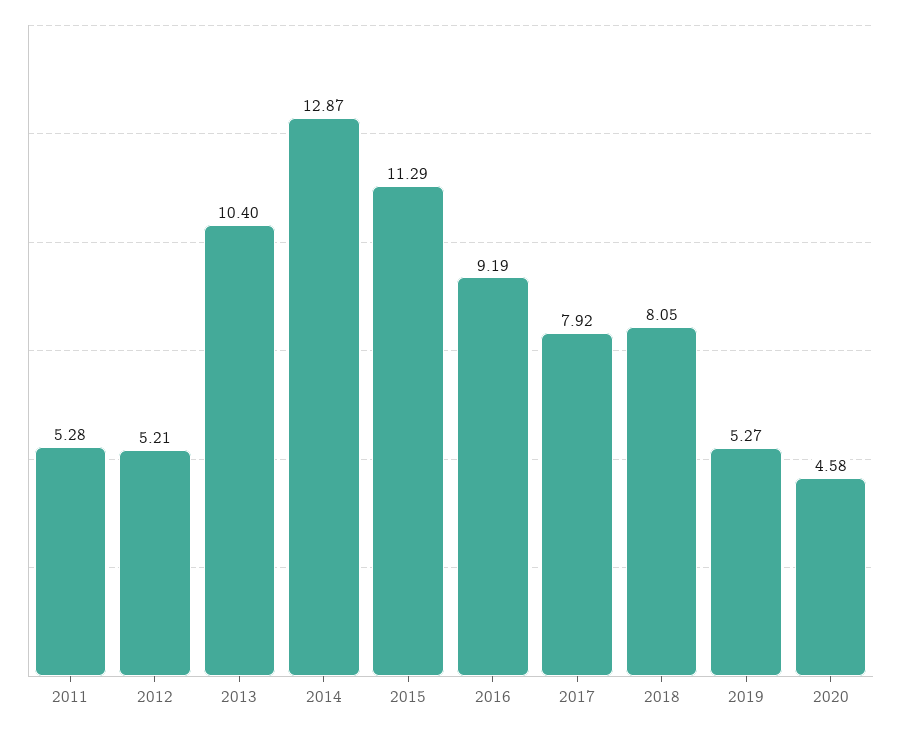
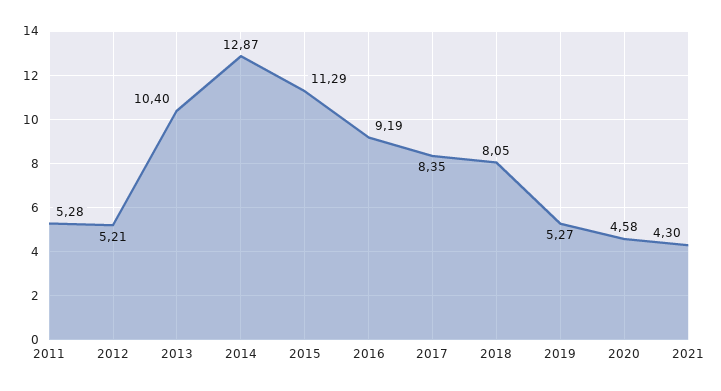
2017: 7.92 -> 8.35
2021: none -> 4.3

